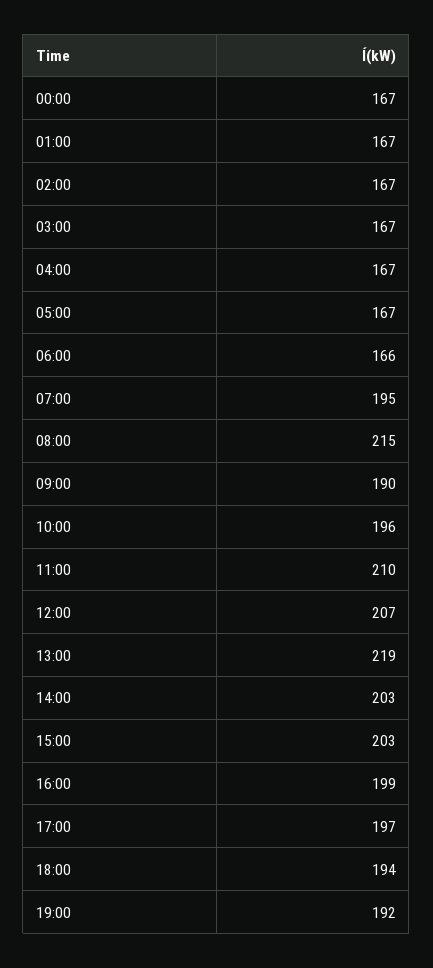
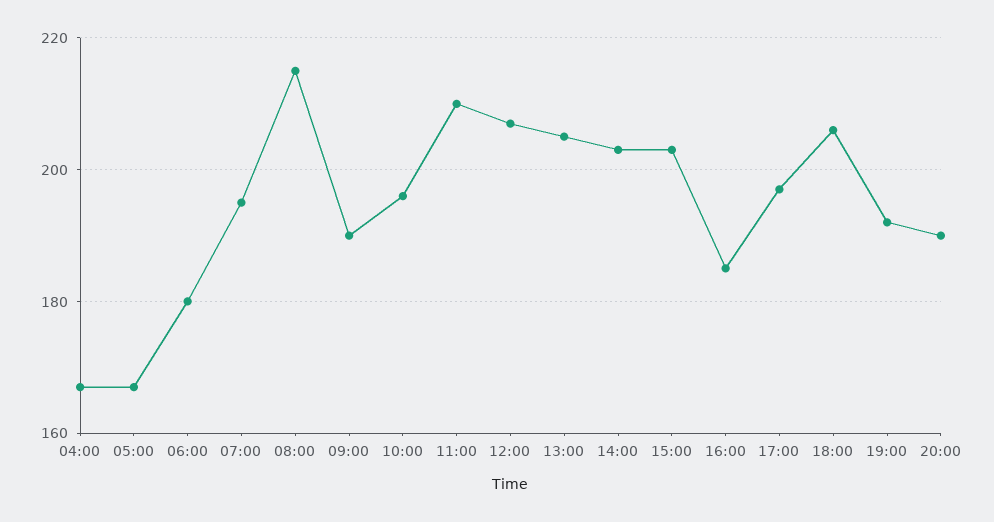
00:00: 167 -> none
01:00: 167 -> none
02:00: 167 -> none
03:00: 167 -> none
06:00: 166 -> 180
13:00: 219 -> 205
16:00: 199 -> 185
18:00: 194 -> 205
20:00: none -> 190

